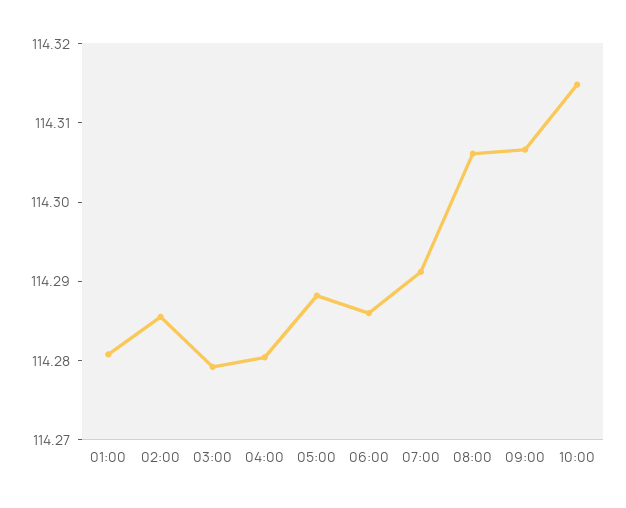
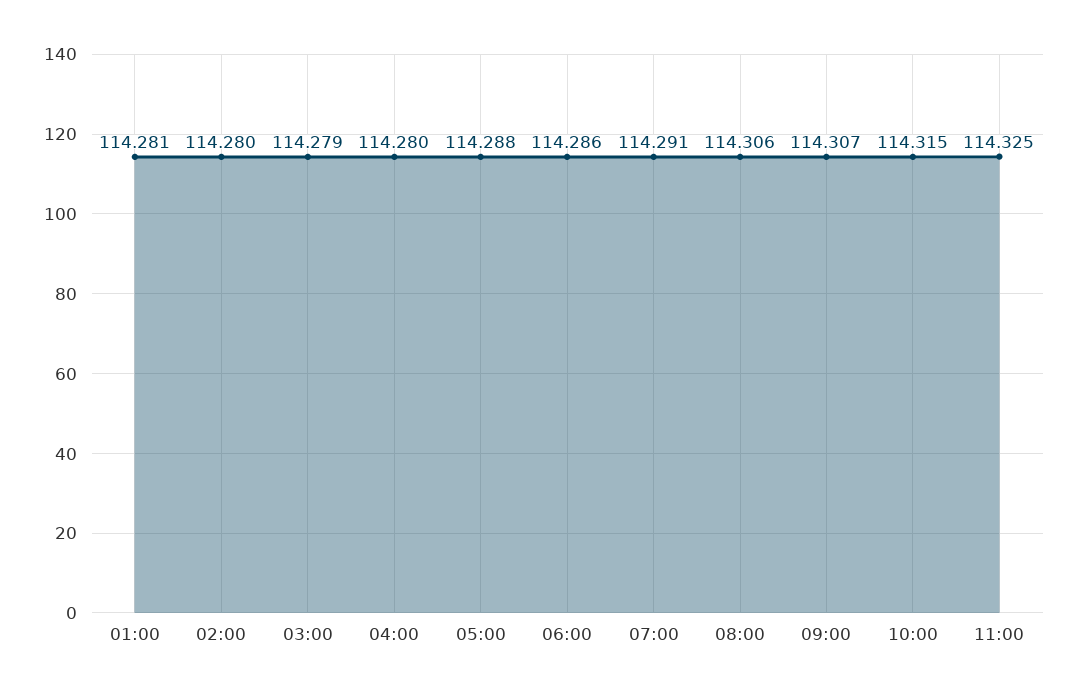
02:00: 114.286 -> 114.28
11:00: none -> 114.325

